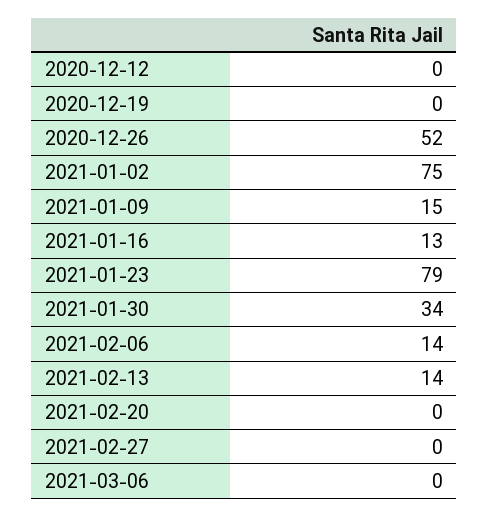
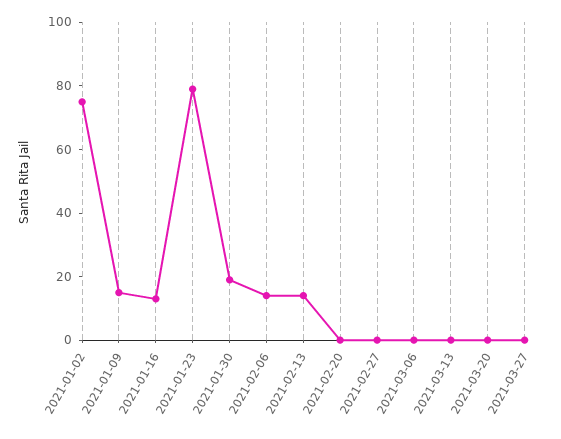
2020-12-12: 0 -> none
2020-12-19: 0 -> none
2020-12-26: 52 -> none
2021-01-30: 34 -> 20
2021-03-13: none -> 0
2021-03-20: none -> 0
2021-03-27: none -> 0

